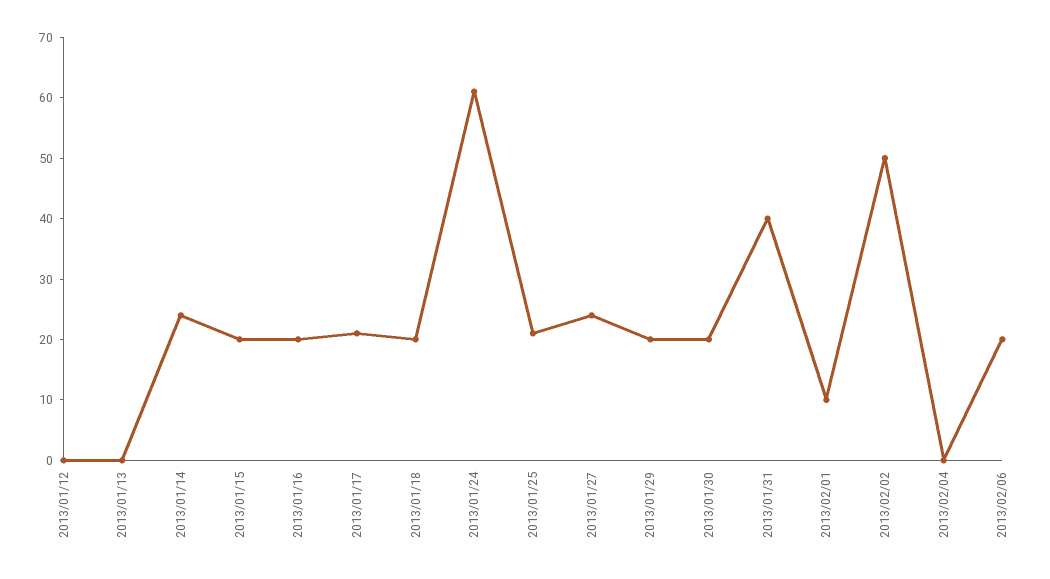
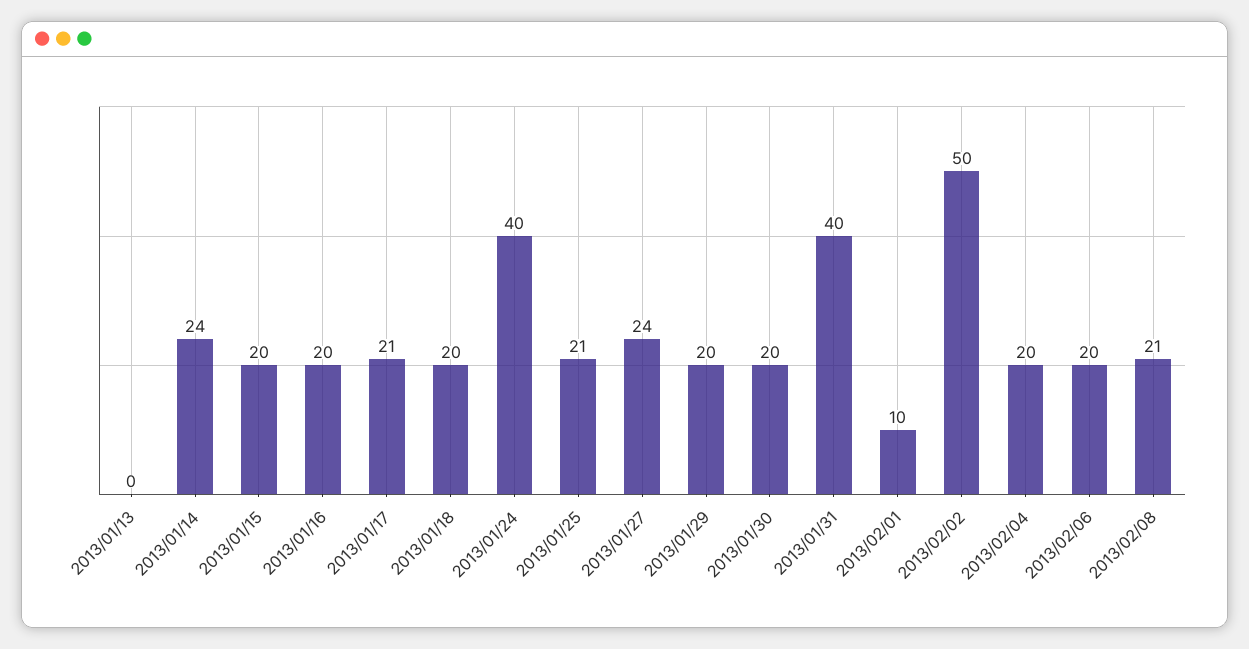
2013/01/12: 0 -> none
2013/01/24: 60 -> 40
2013/02/04: 0 -> 20
2013/02/08: none -> 21

